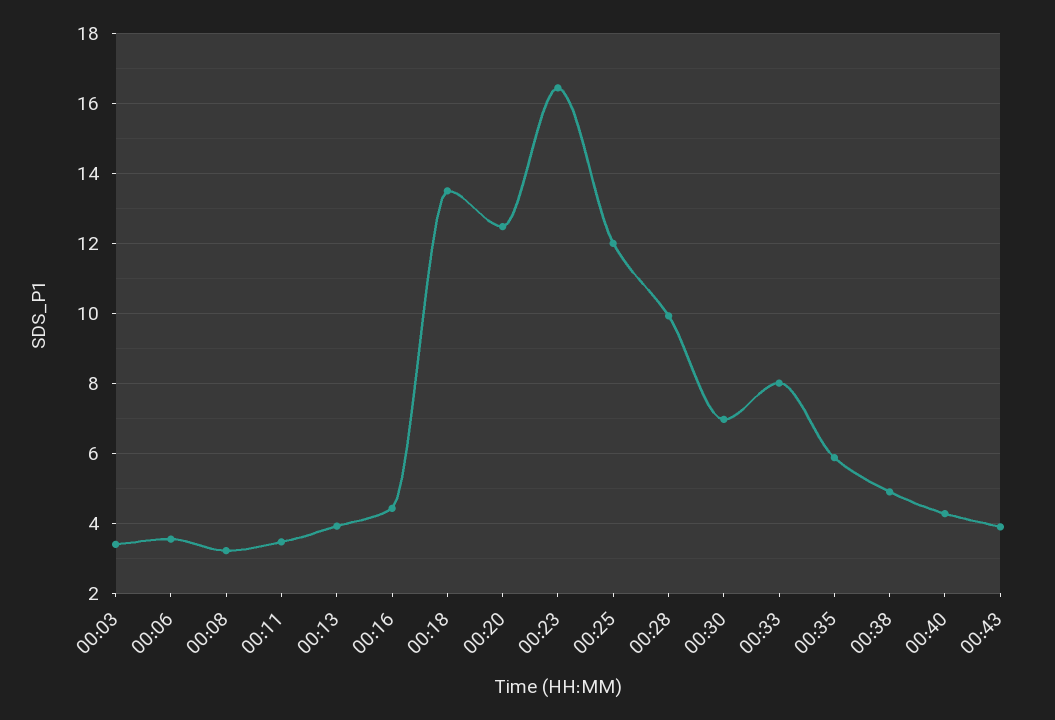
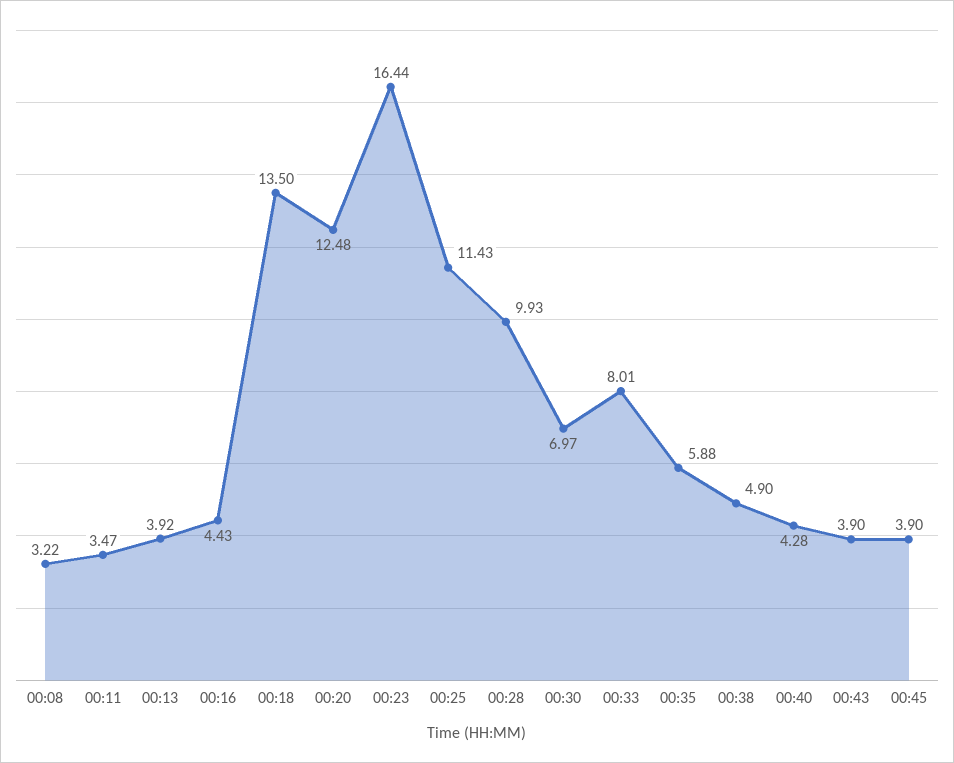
00:03: 3.4 -> none
00:06: 3.6 -> none
00:25: 12 -> 11.43
00:45: none -> 3.9

